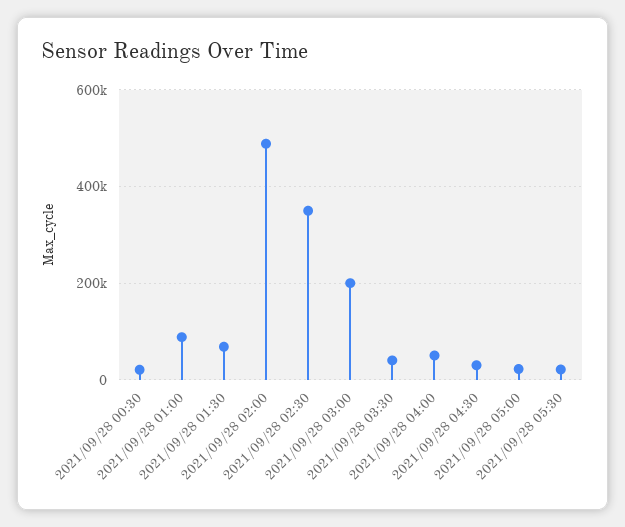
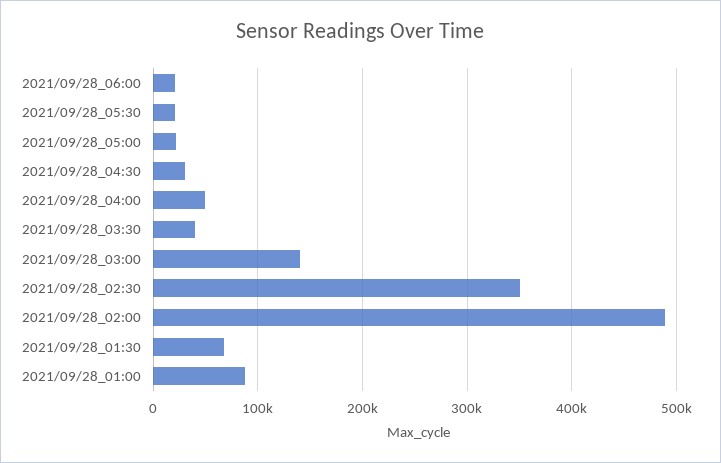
2021/09/28 00:30: 20000 -> none
2021/09/28 03:00: 200000 -> 140000
2021/09/28_06:00: none -> 20000

